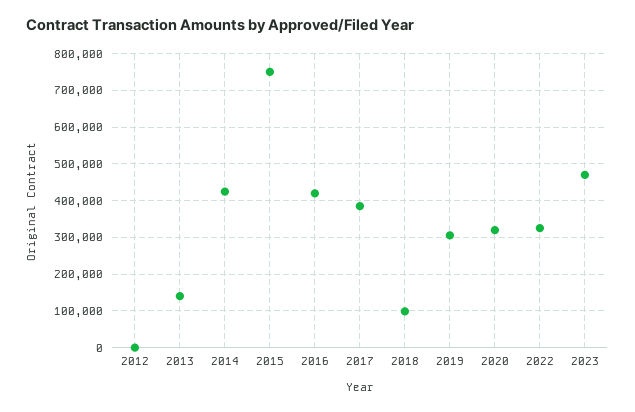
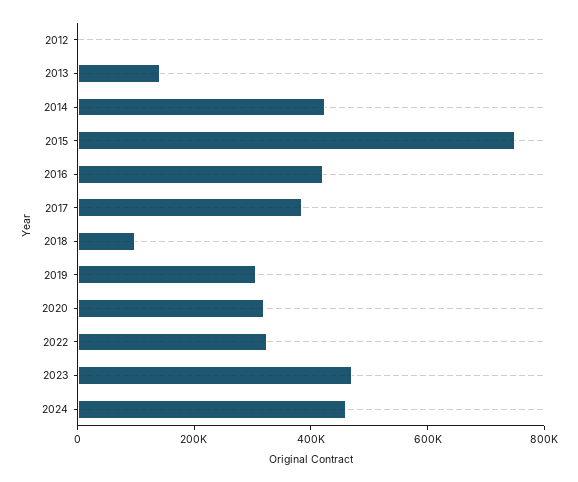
2024: none -> 450000

